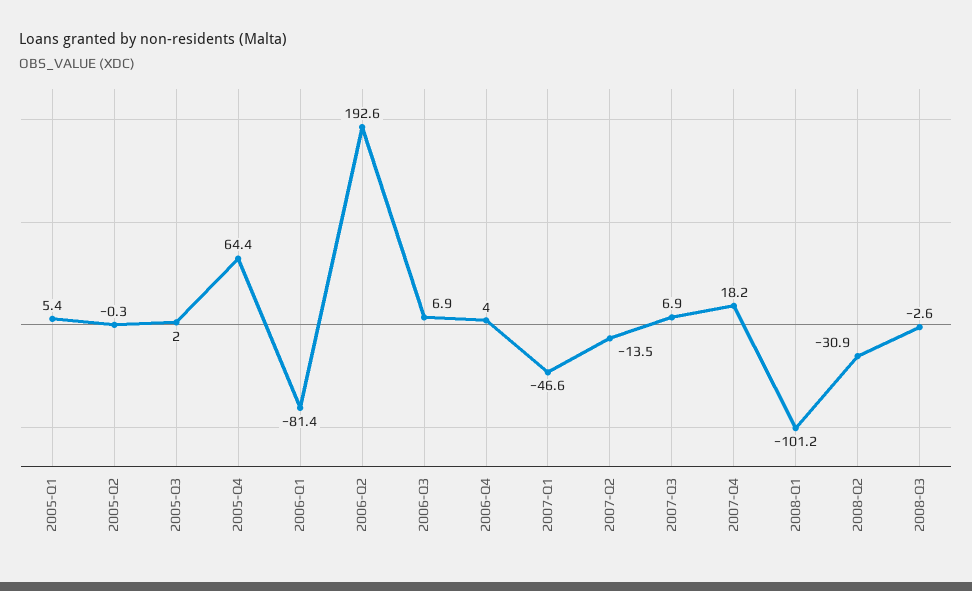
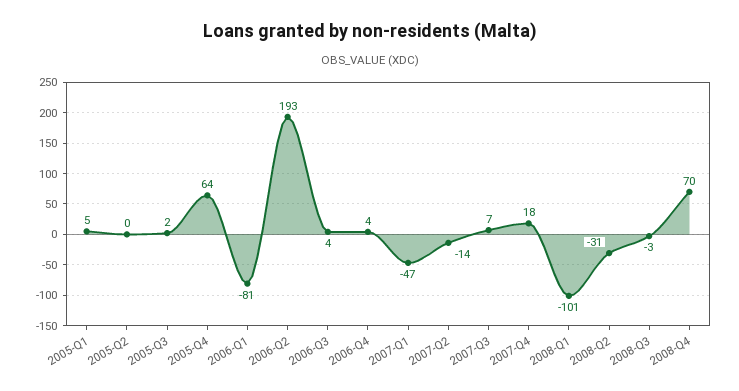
2006-Q3: 6.9 -> 4
2008-Q4: none -> 70

